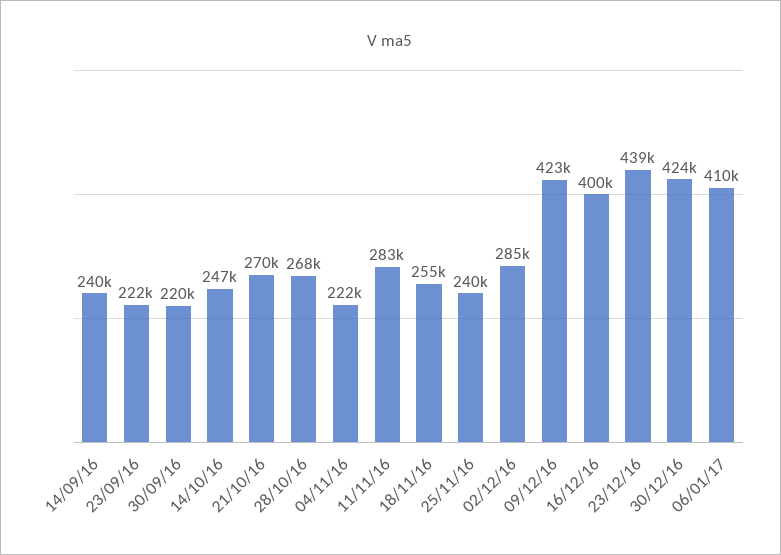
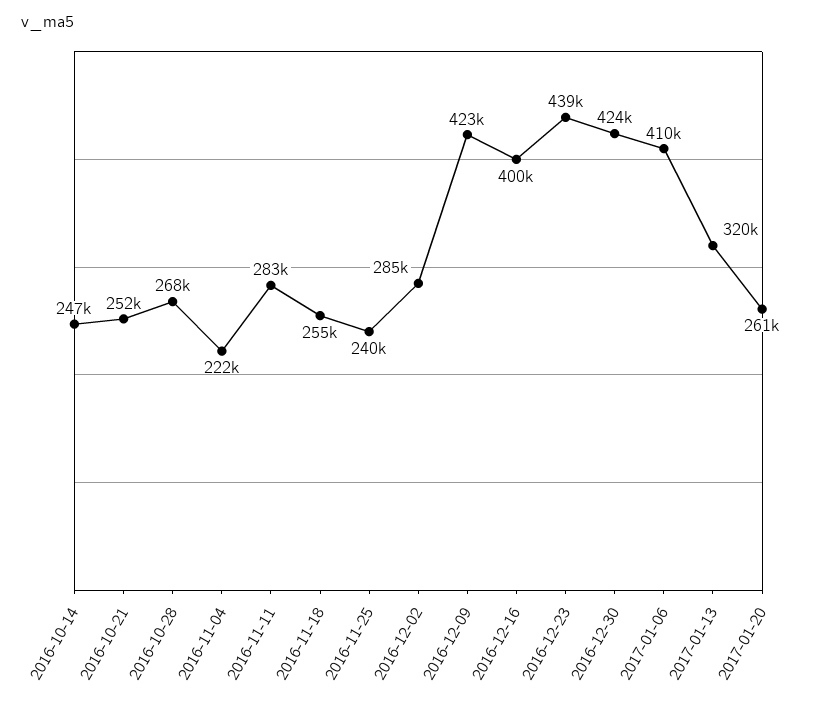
14/09/16: 240000 -> none
23/09/16: 222000 -> none
30/09/16: 220000 -> none
21/10/16: 270000 -> 252000
2017-01-13: none -> 320000
2017-01-20: none -> 261000

